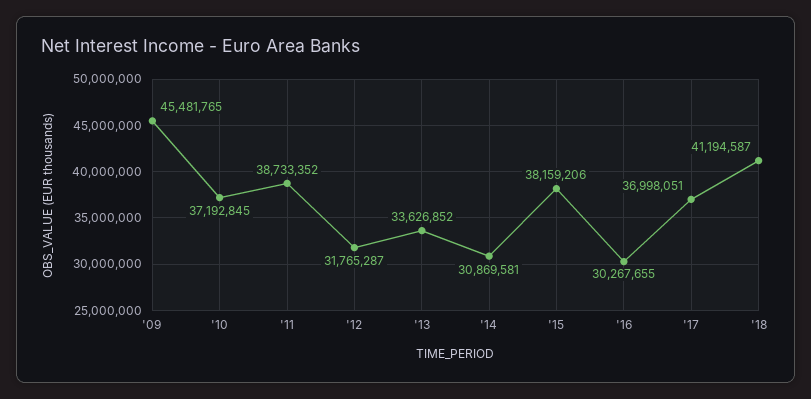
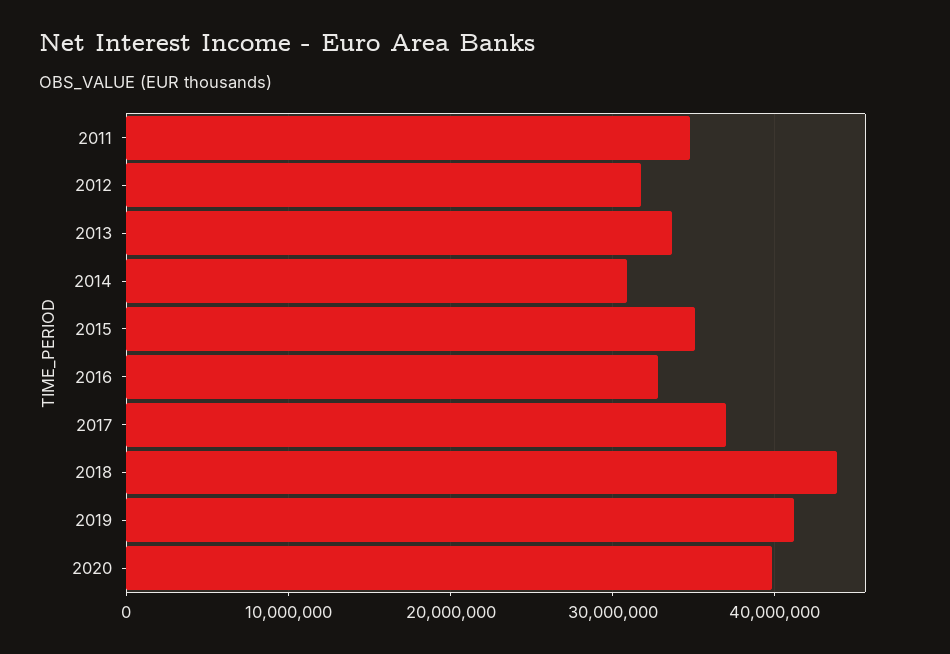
'09: 45481765 -> none
'10: 37192845 -> none
'11: 38733352 -> 35000000
'15: 38159206 -> 35000000
'16: 30267655 -> 33000000
'18: 41194587 -> 44000000
2019: none -> 41000000
2020: none -> 40000000

